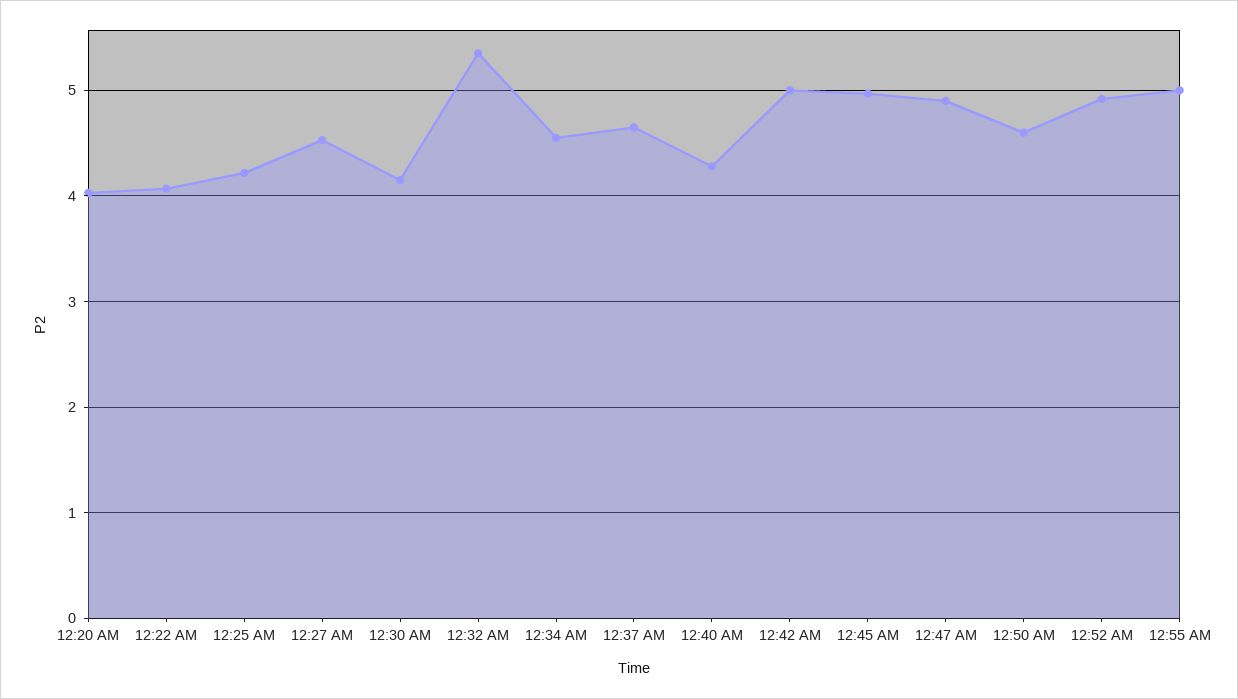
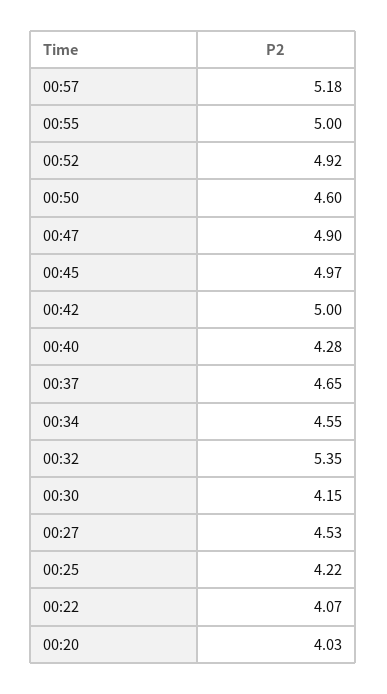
00:57: none -> 5.18

